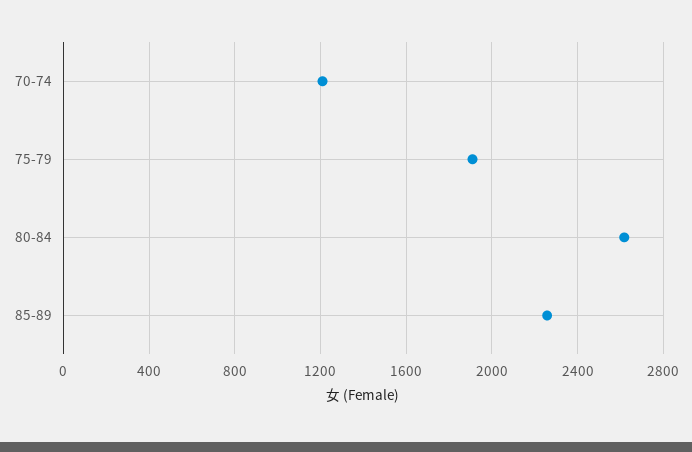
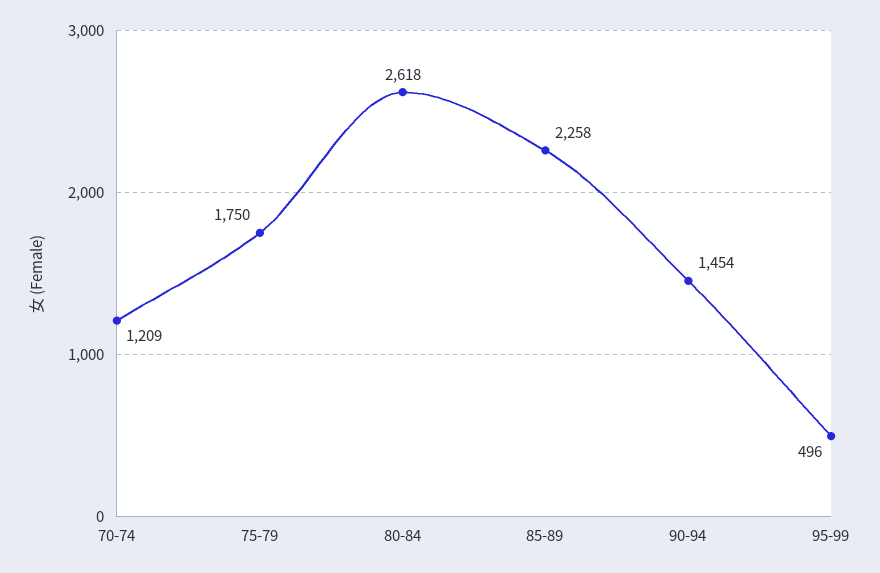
75-79: 1900 -> 1750
90-94: none -> 1454
95-99: none -> 496

